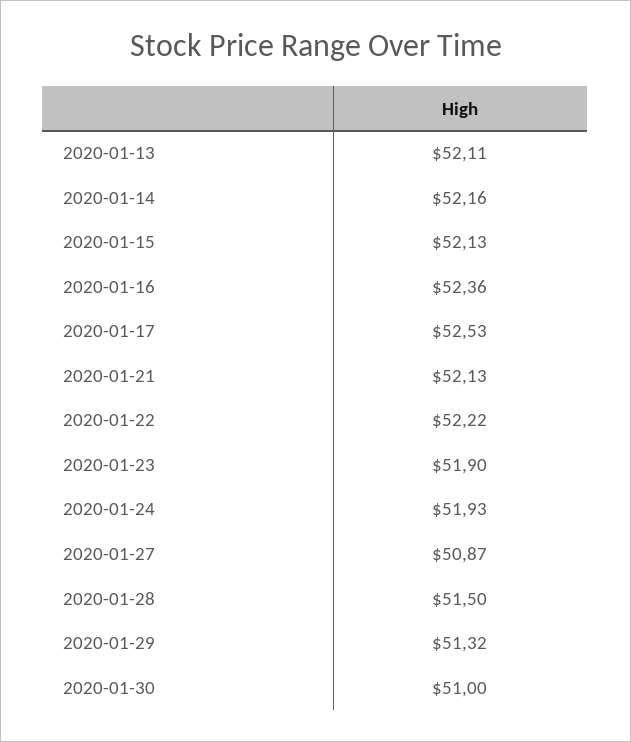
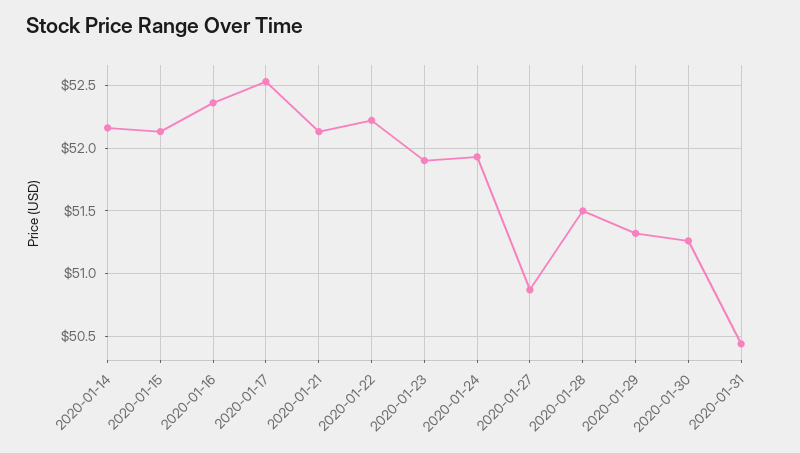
2020-01-13: 52.11 -> none
2020-01-30: 51 -> 51.25
2020-01-31: none -> 50.45

